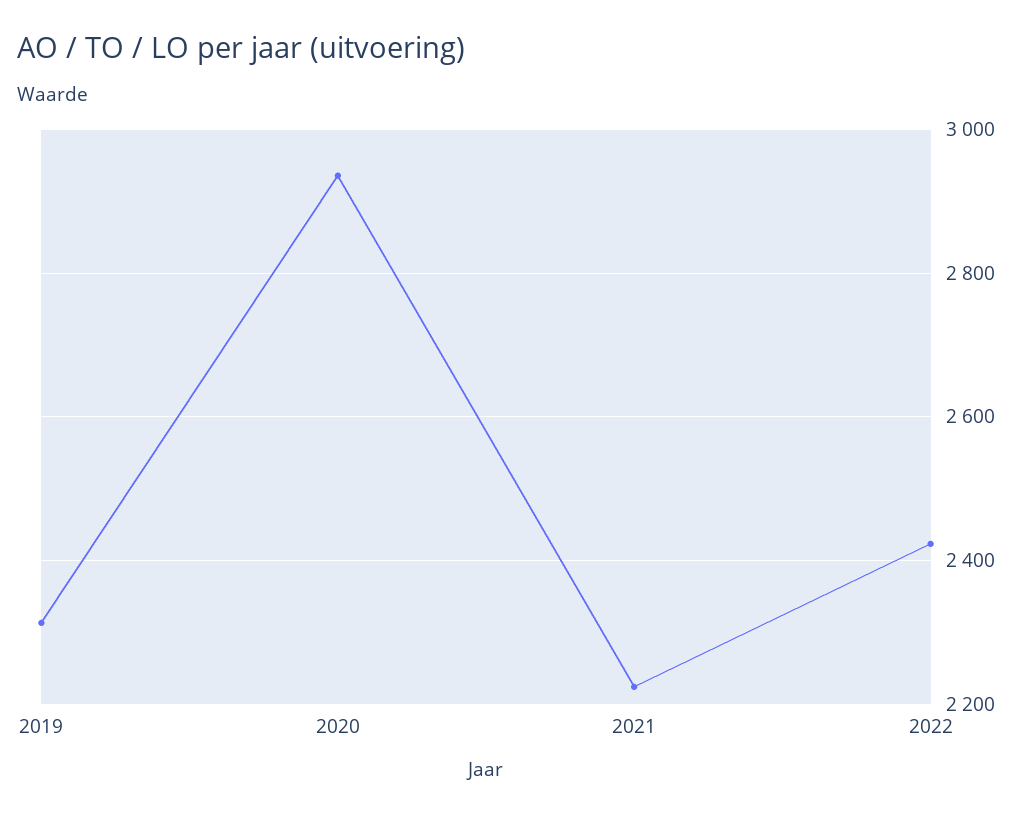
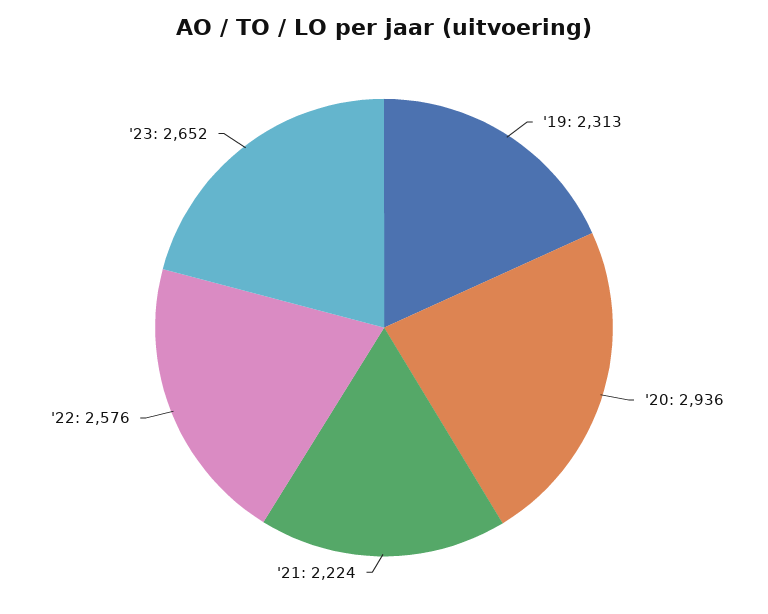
2022: 2420 -> 2576
'23: none -> 2652

